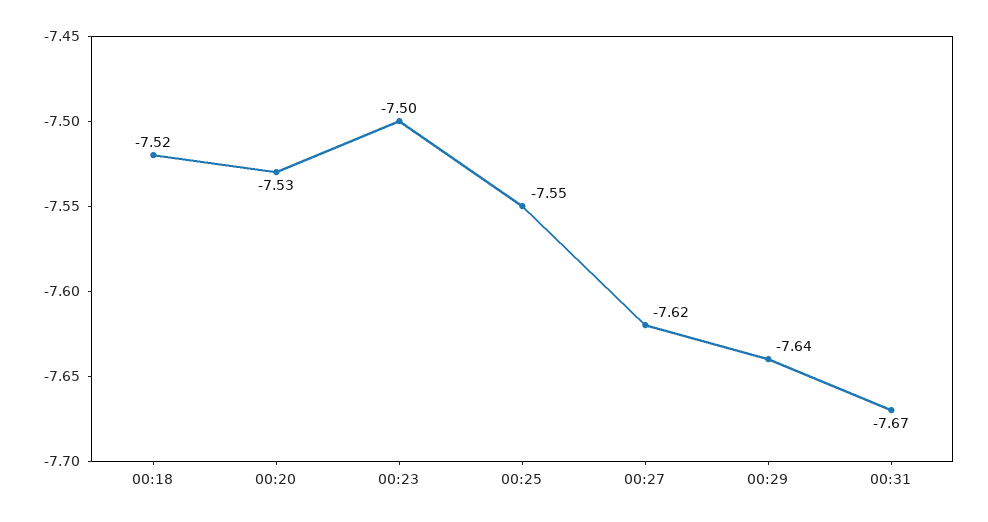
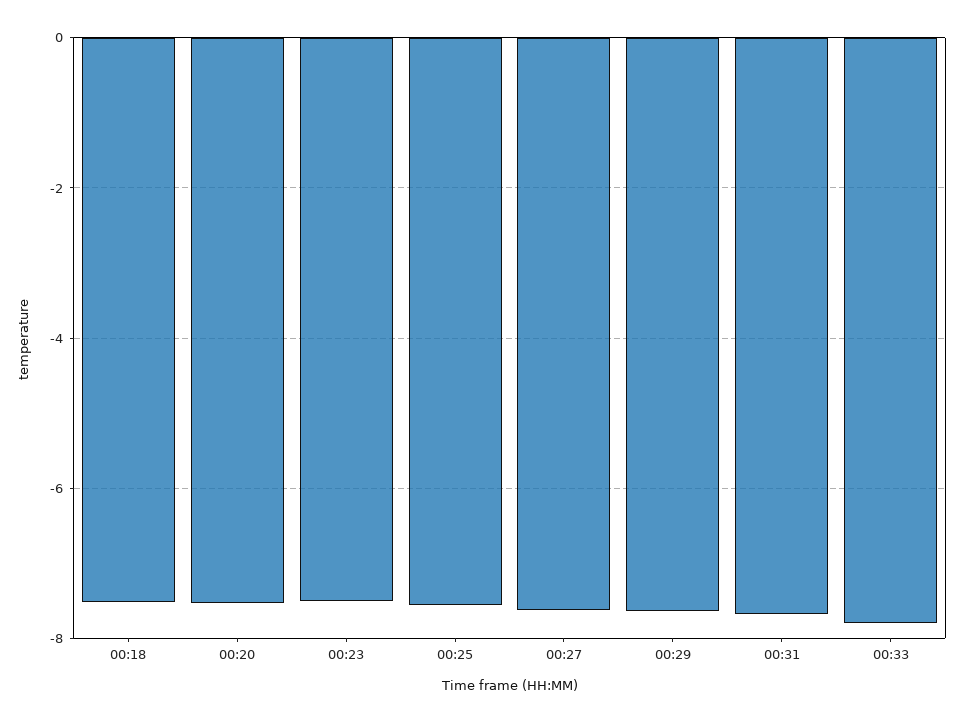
00:33: none -> -7.8

